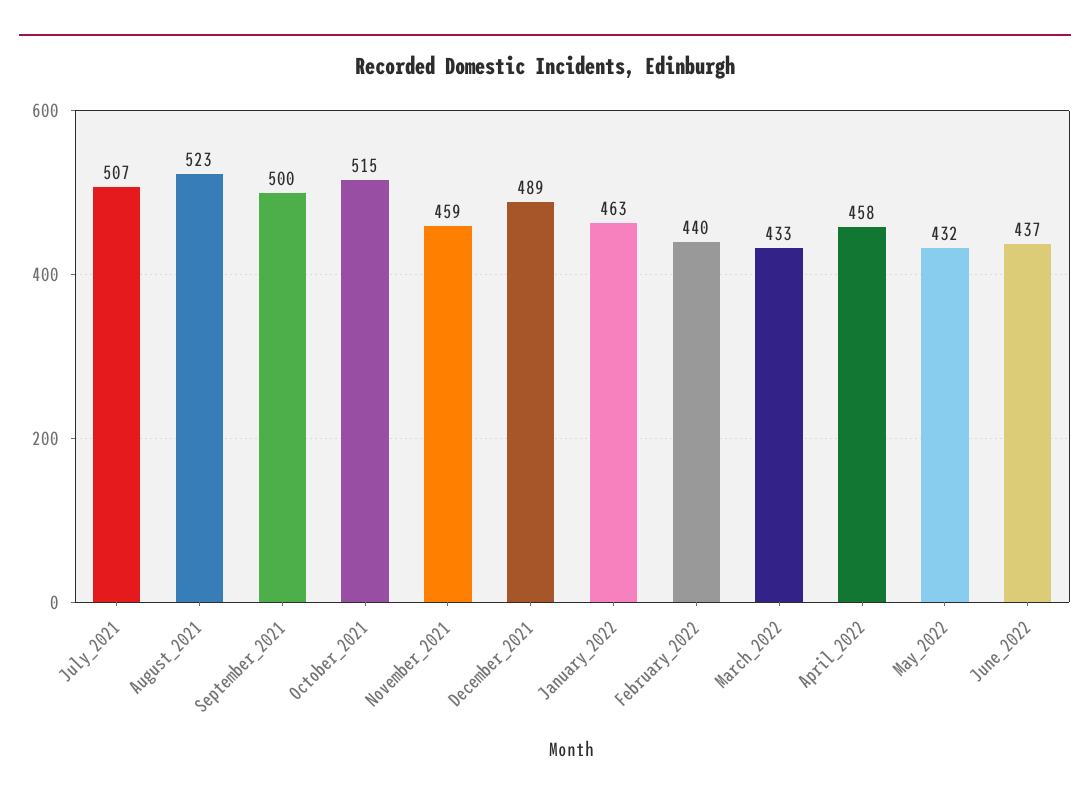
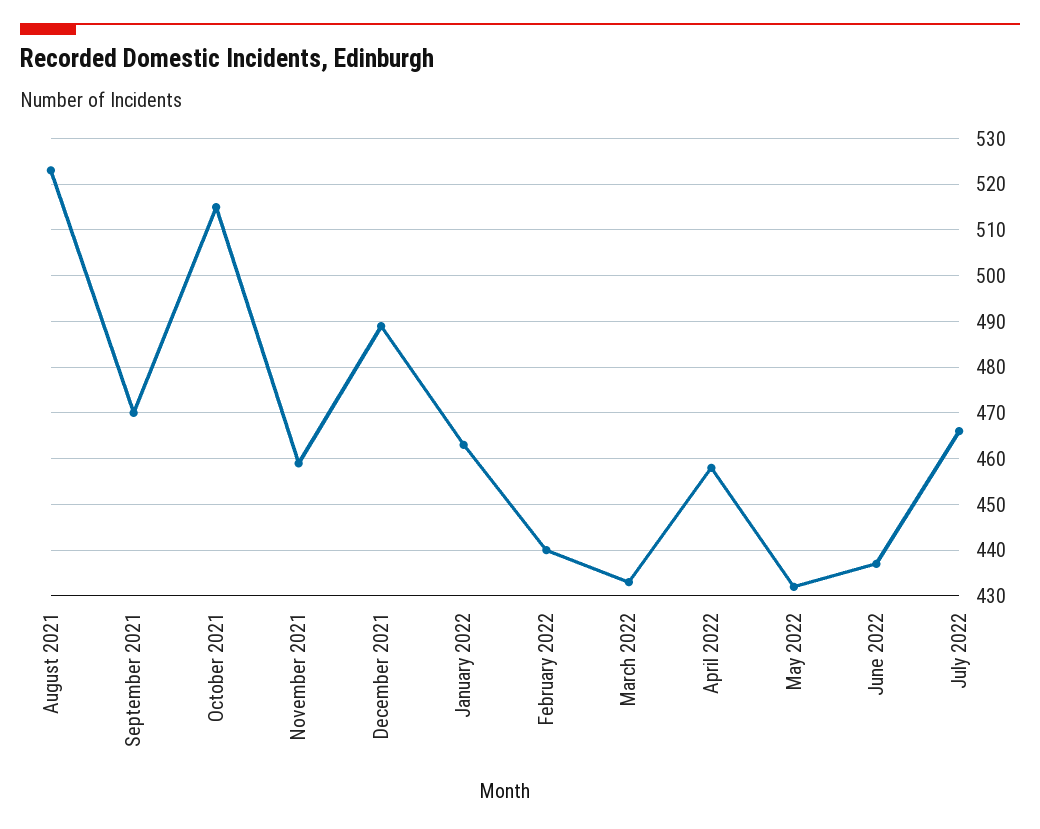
July_2021: 507 -> none
September_2021: 500 -> 470
July 2022: none -> 465

